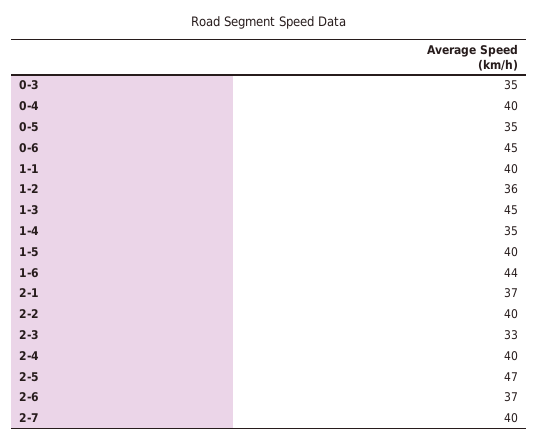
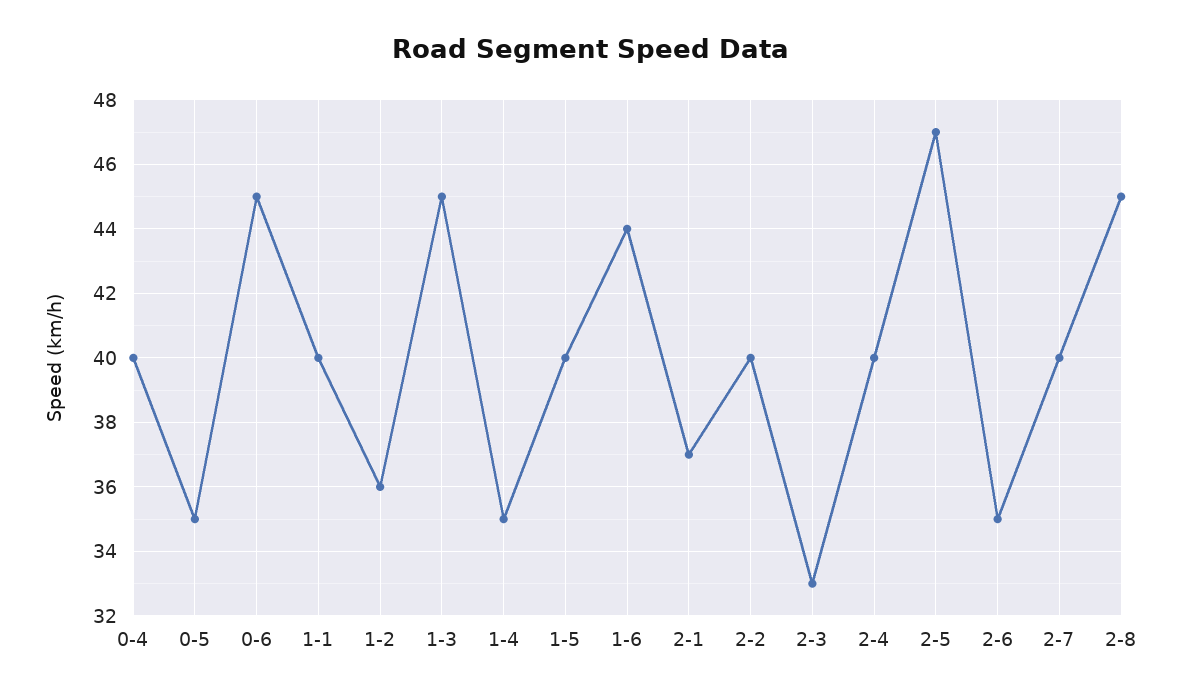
0-3: 35 -> none
2-6: 37 -> 35
2-8: none -> 45

